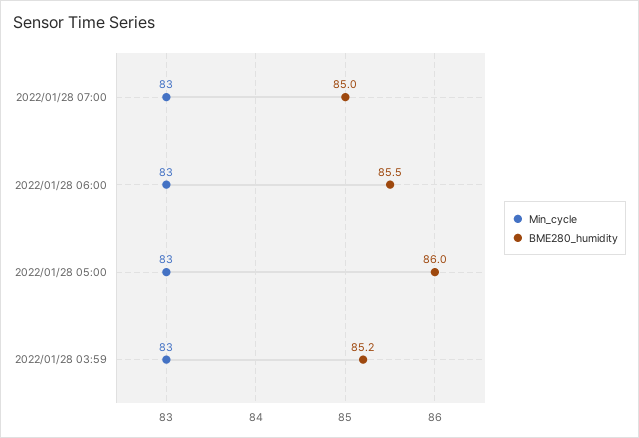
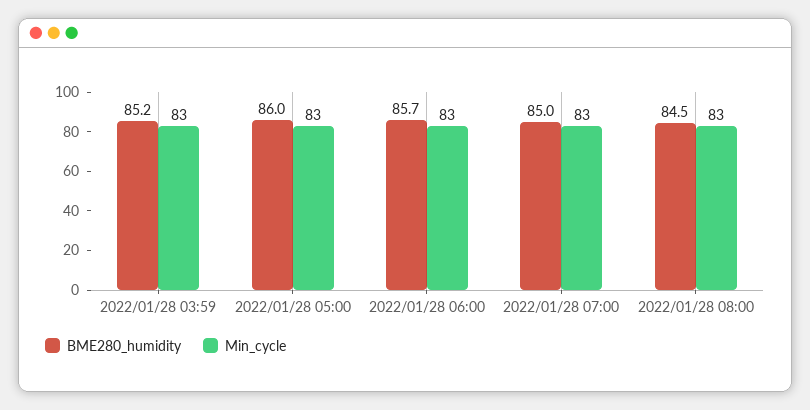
BME280_humidity, 2022/01/28 06:00: 85.5 -> 85.7
BME280_humidity, 2022/01/28 08:00: none -> 84.5
Min_cycle, 2022/01/28 08:00: none -> 83

